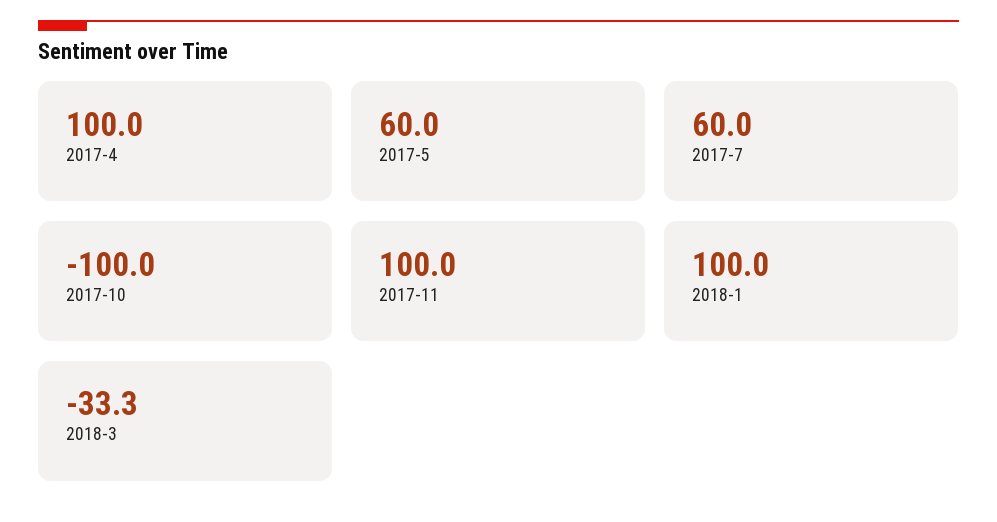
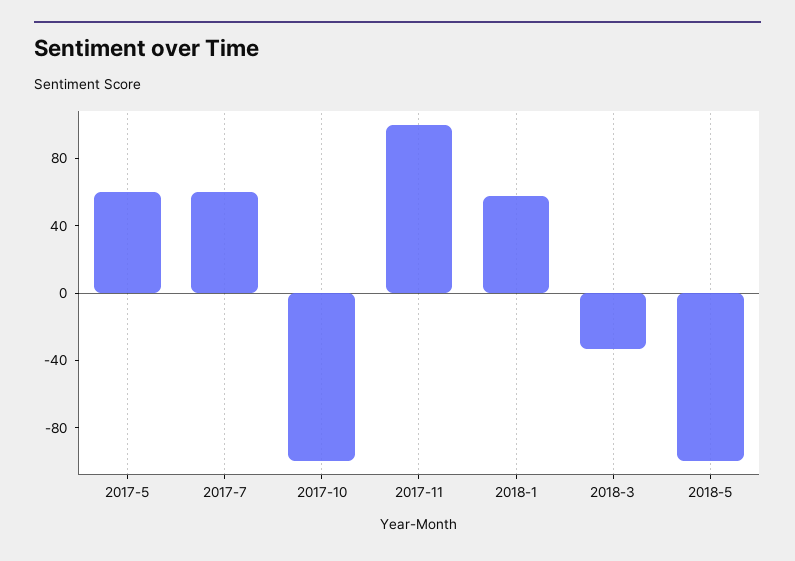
2017-4: 100 -> none
2018-1: 100 -> 60
2018-5: none -> -100

